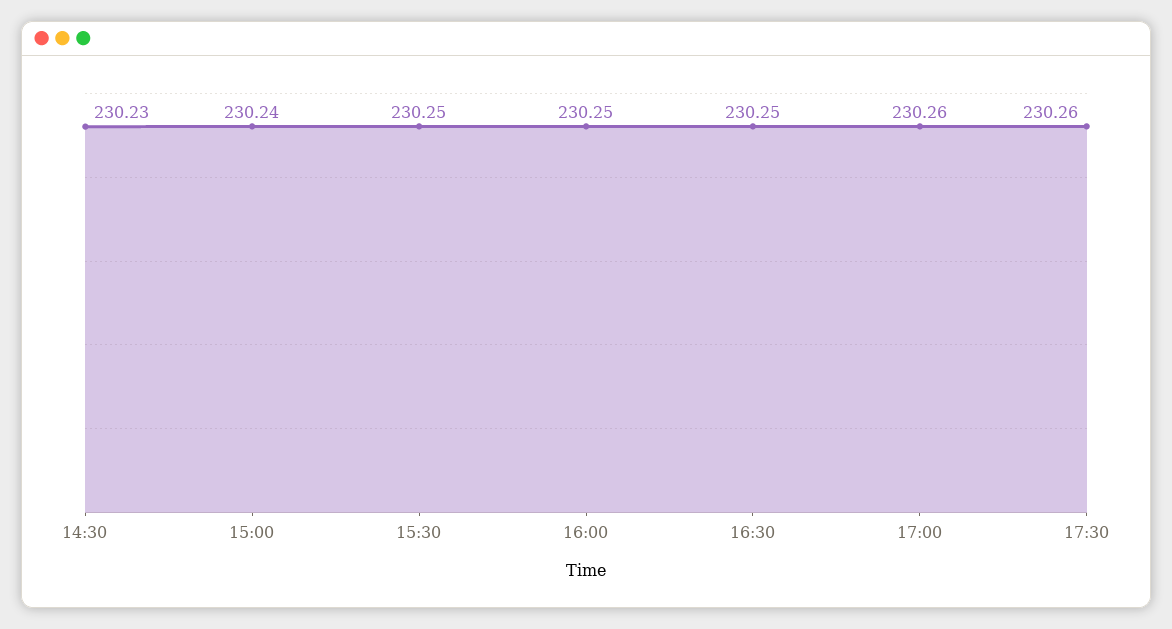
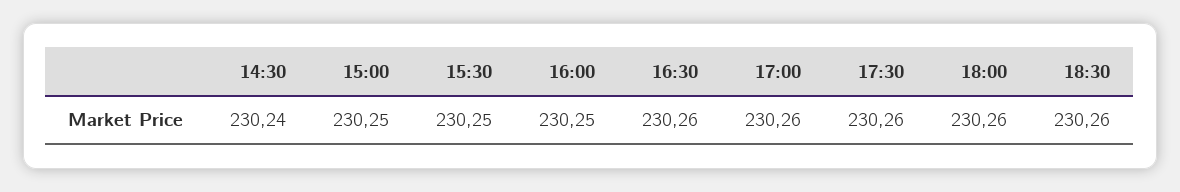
14:30: 230.23 -> 230.24
15:00: 230.24 -> 230.25
16:30: 230.25 -> 230.26
18:00: none -> 230.26
18:30: none -> 230.26

